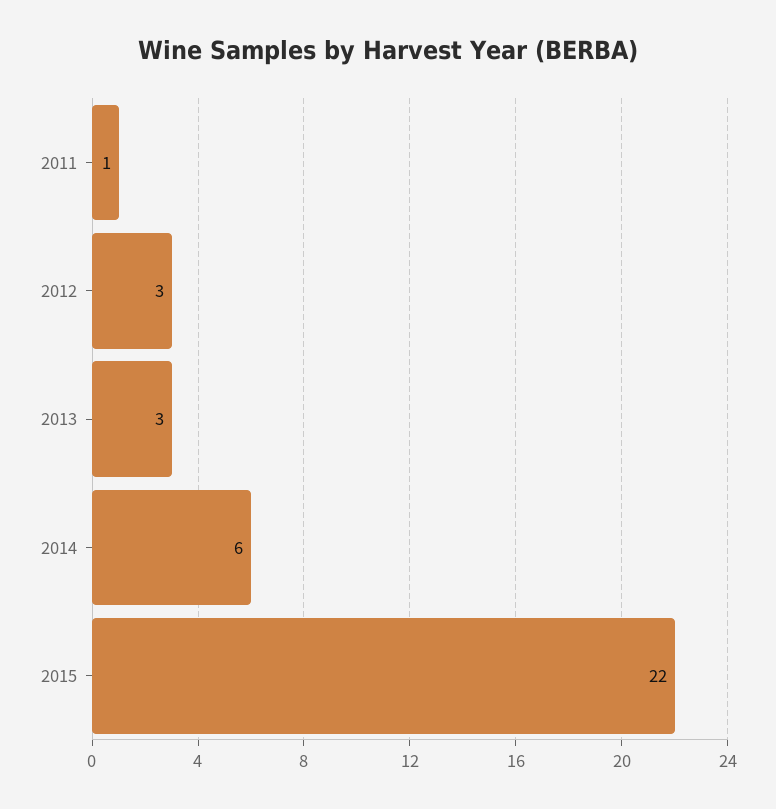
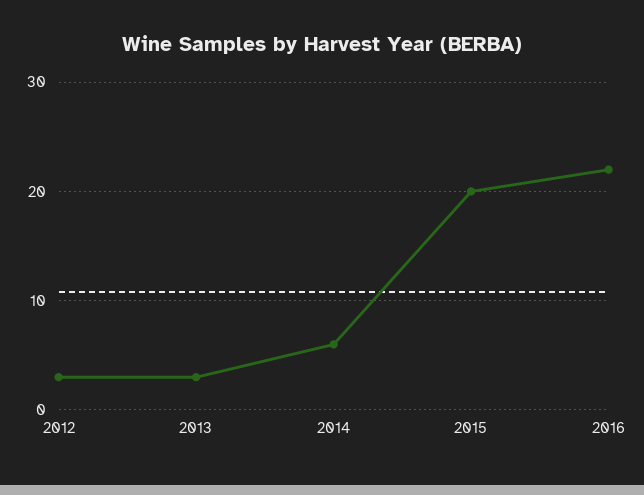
2011: 1 -> none
2015: 22 -> 20
2016: none -> 22

